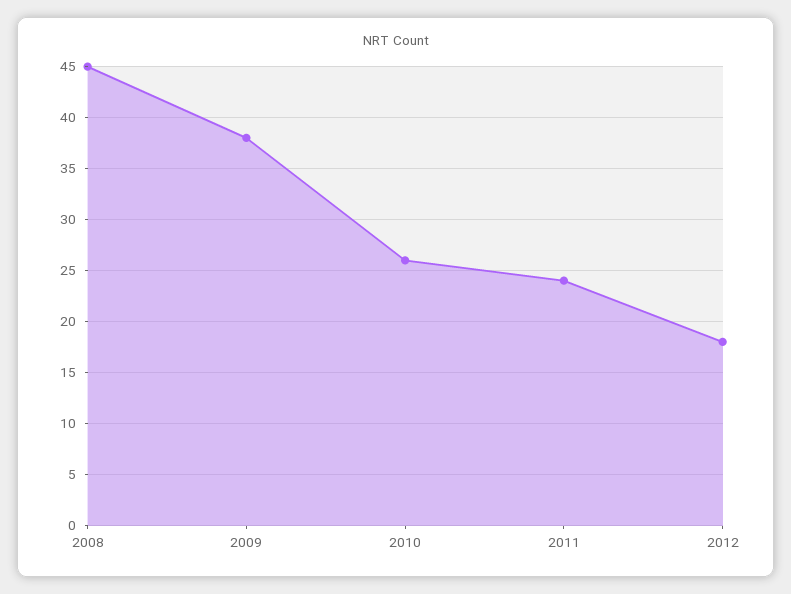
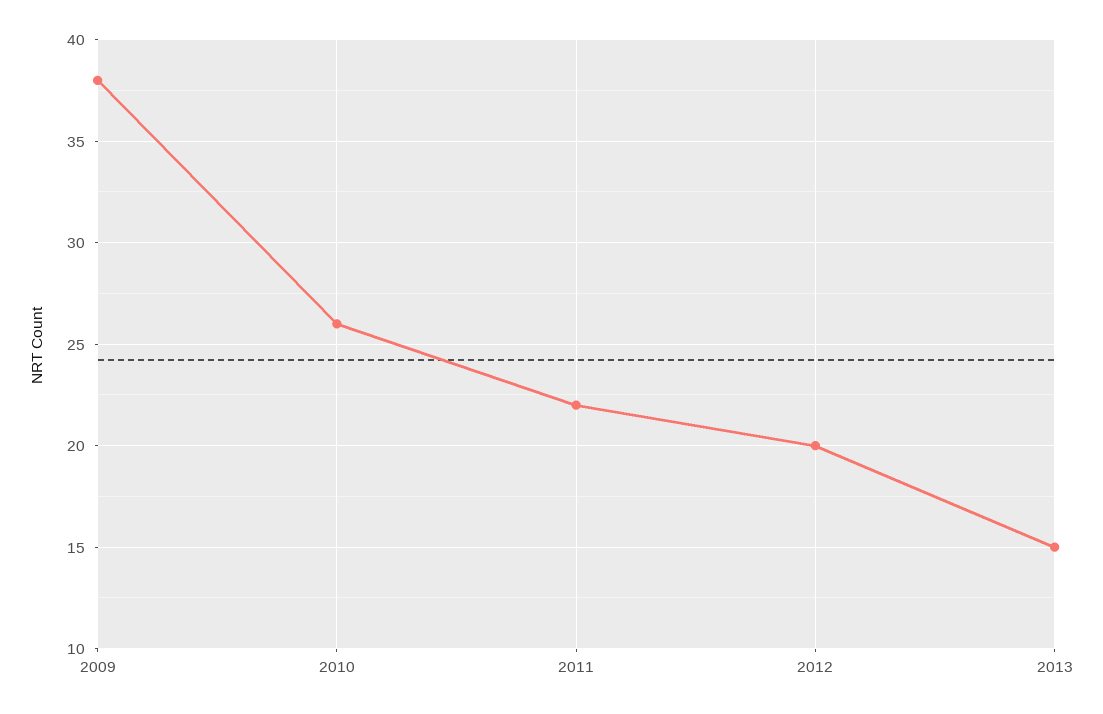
2008: 45 -> none
2011: 24 -> 22
2012: 18 -> 20
2013: none -> 15

